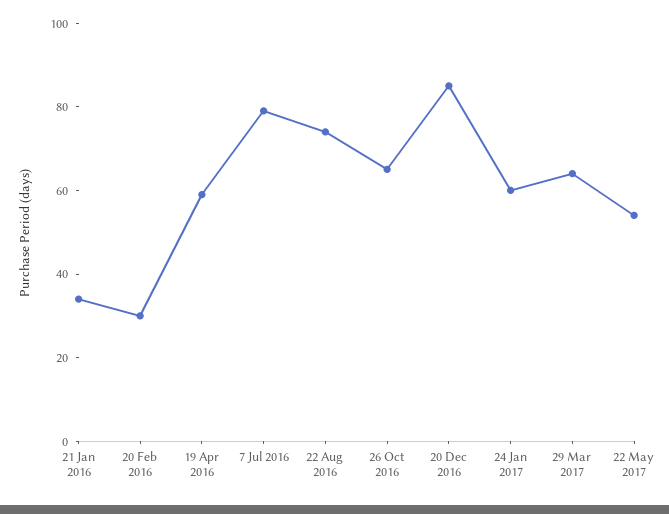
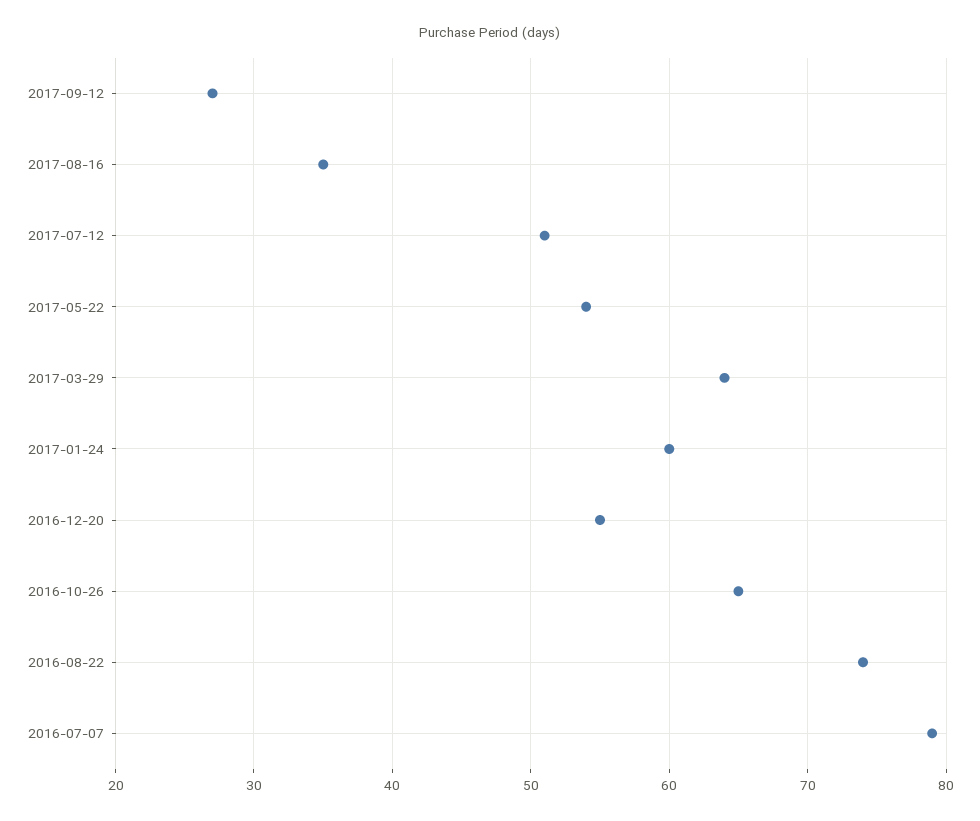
21 Jan 2016: 35 -> none
20 Feb 2016: 30 -> none
19 Apr 2016: 60 -> none
20 Dec 2016: 85 -> 55
2017-09-12: none -> 27
2017-08-16: none -> 35
2017-07-12: none -> 51

